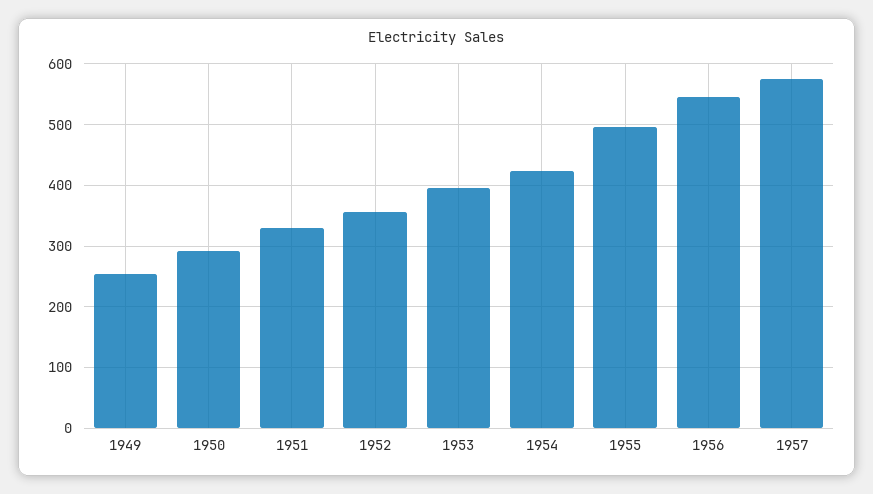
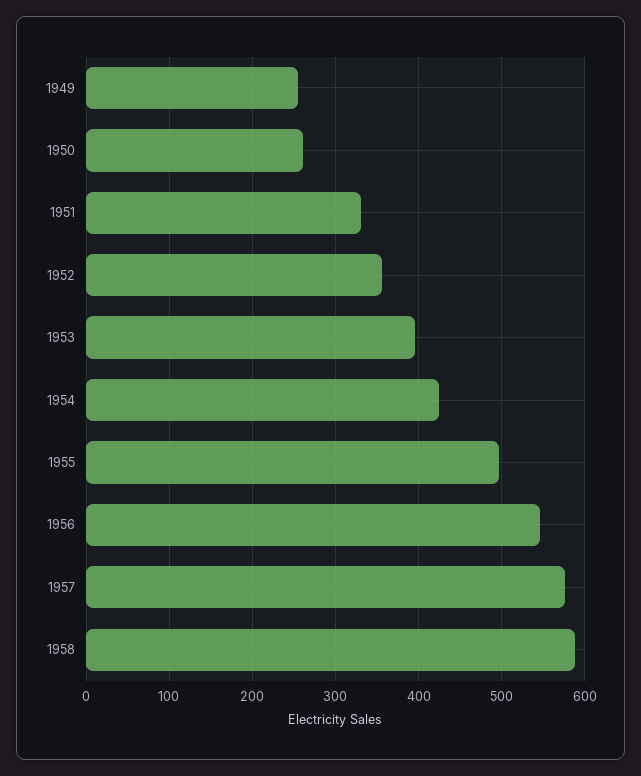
1950: 290 -> 260
1958: none -> 590

